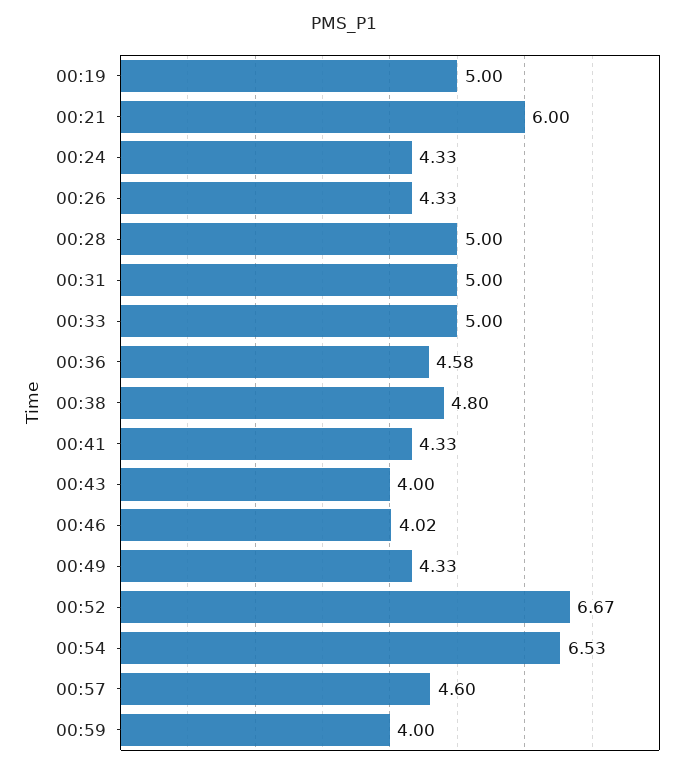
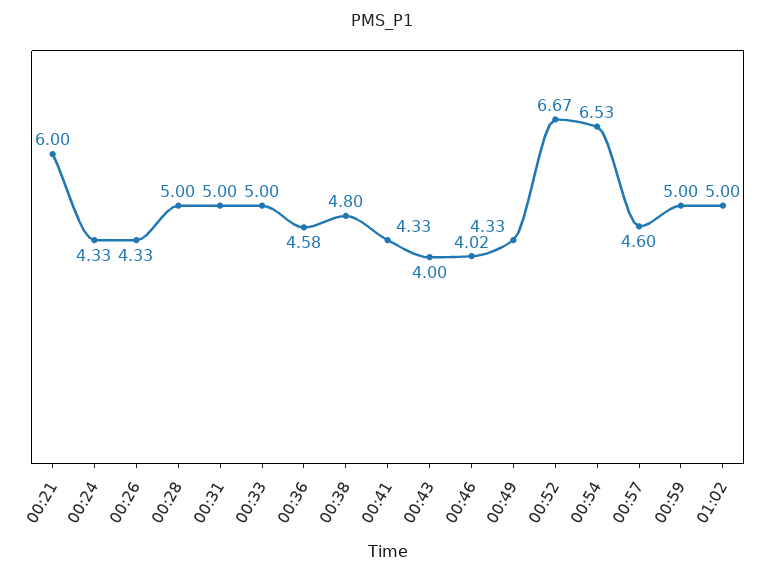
00:19: 5 -> none
00:59: 4 -> 5
01:02: none -> 5

